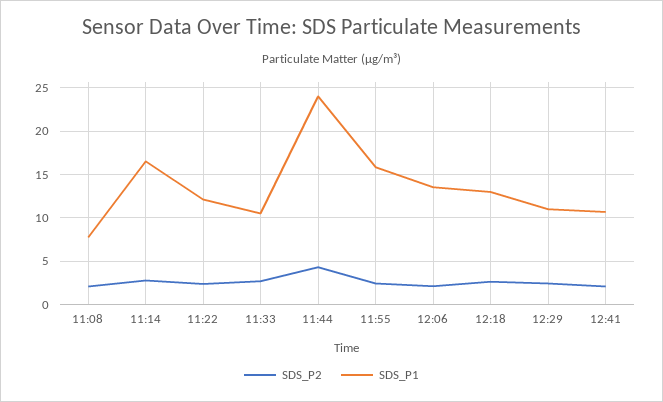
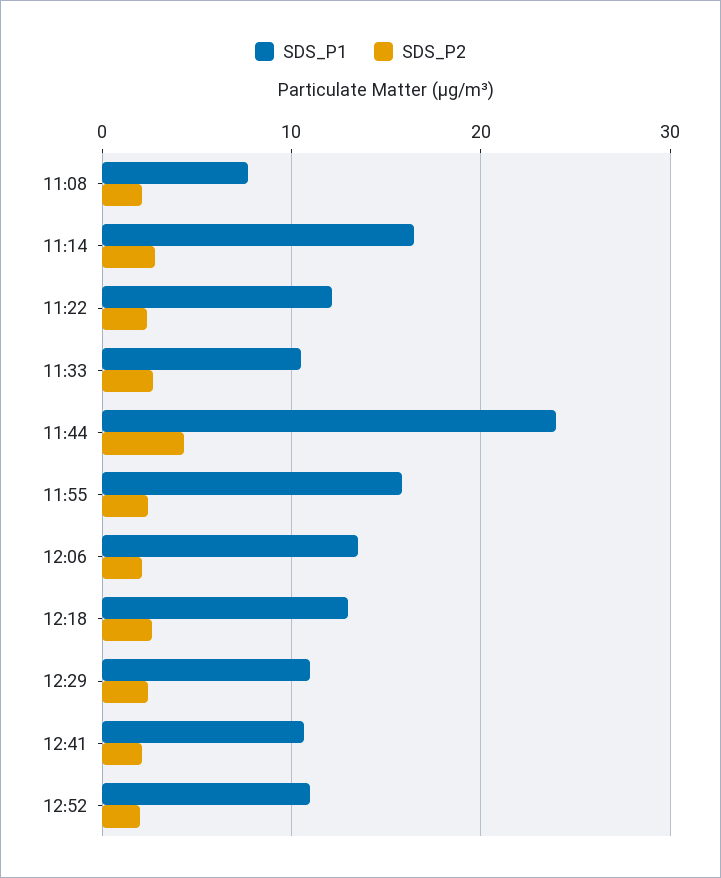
SDS_P1, 12:52: none -> 11
SDS_P2, 12:52: none -> 2

